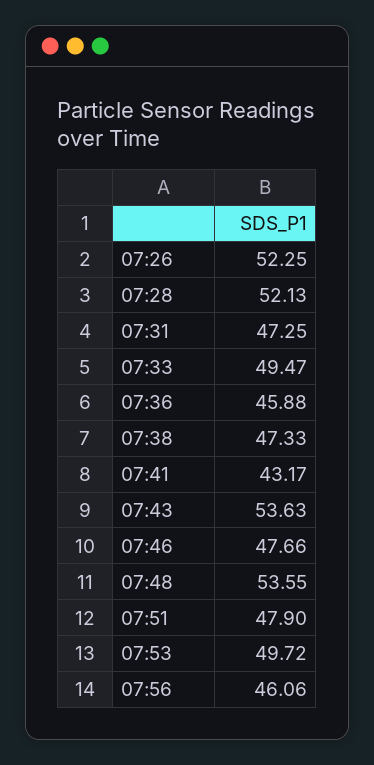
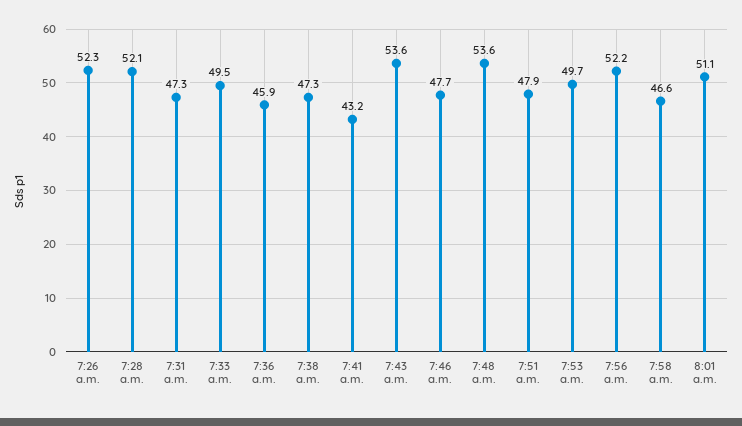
07:56: 46.06 -> 52.2
7:58 a.m.: none -> 46.6
8:01 a.m.: none -> 51.1

